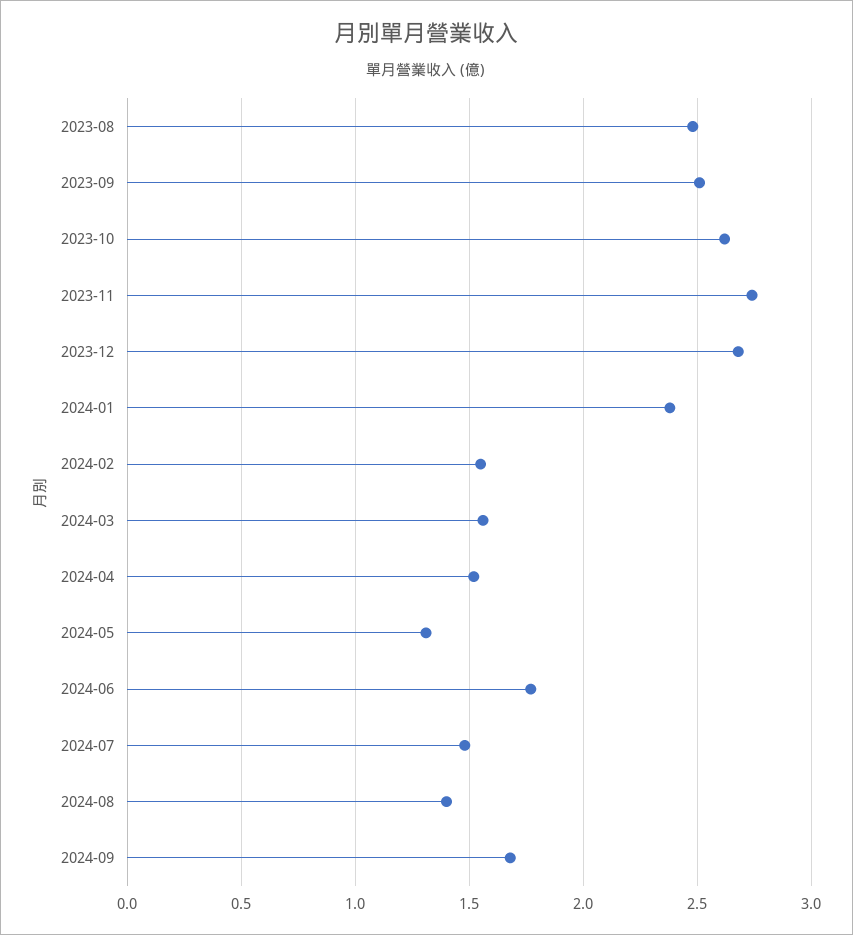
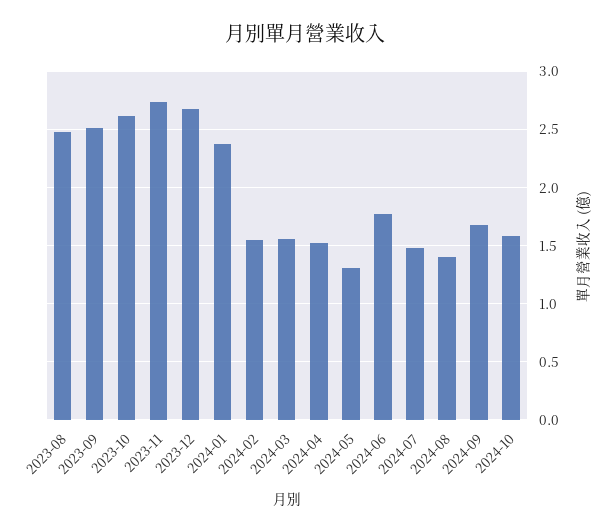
2024-10: none -> 1.6

